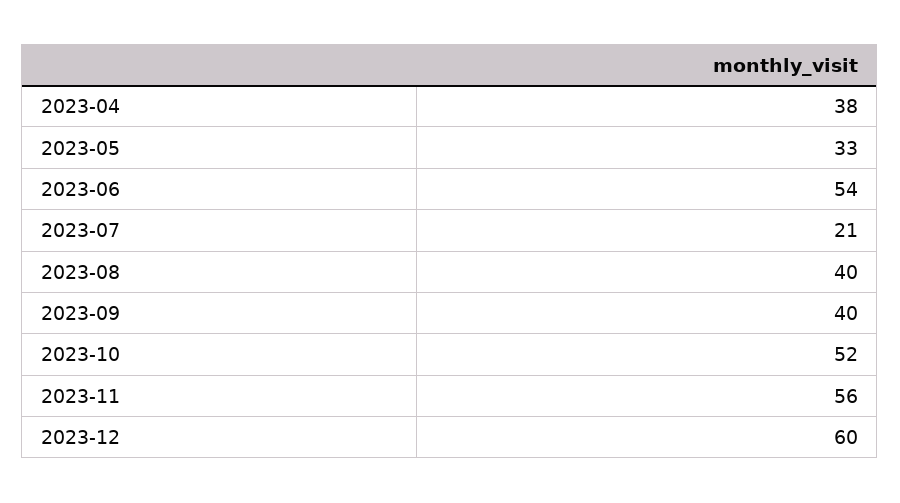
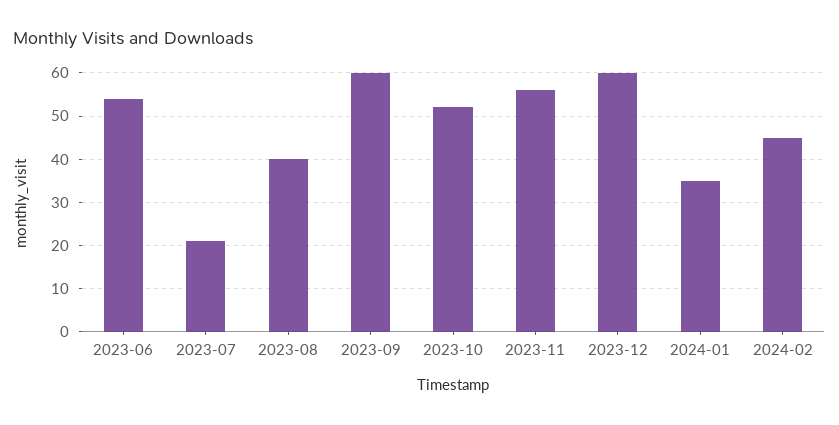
2023-04: 38 -> none
2023-05: 33 -> none
2023-09: 40 -> 60
2024-01: none -> 35
2024-02: none -> 45

